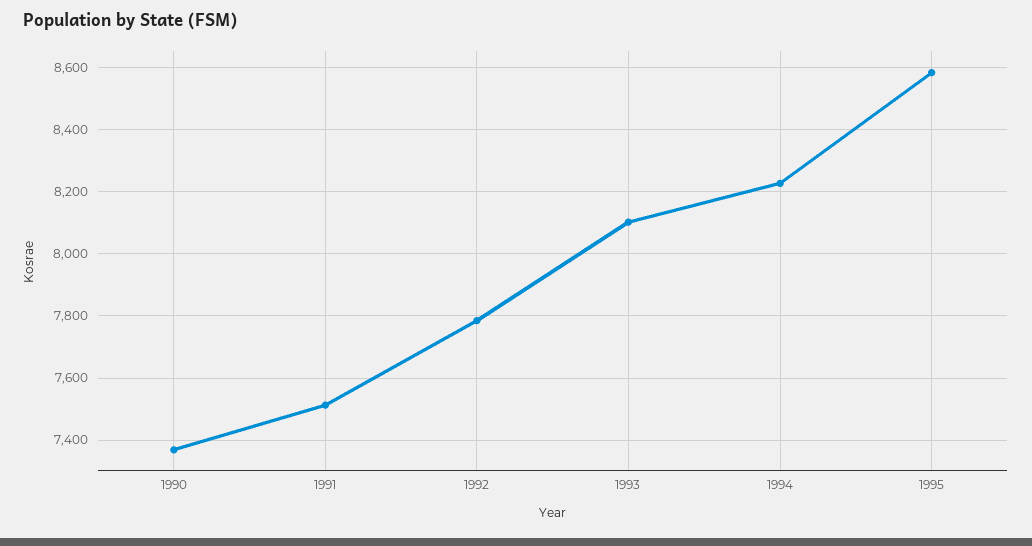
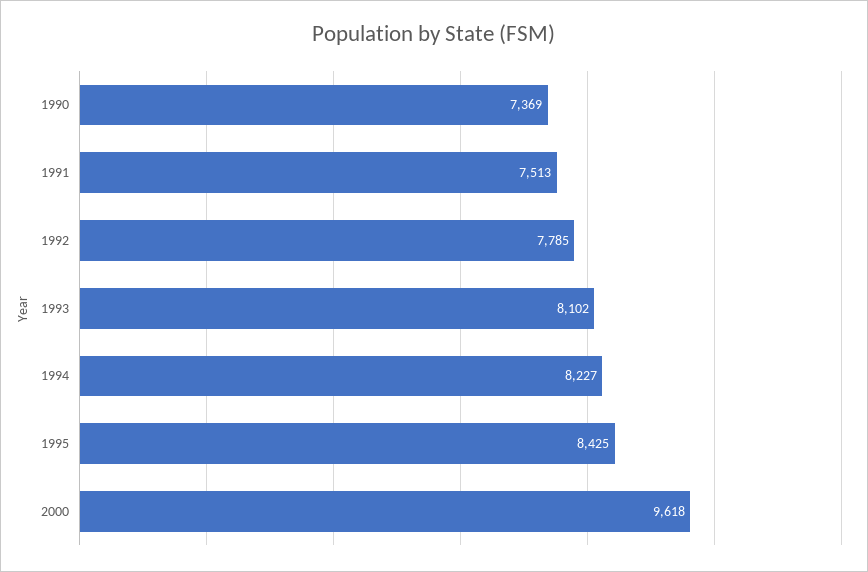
1995: 8580 -> 8425
2000: none -> 9618

